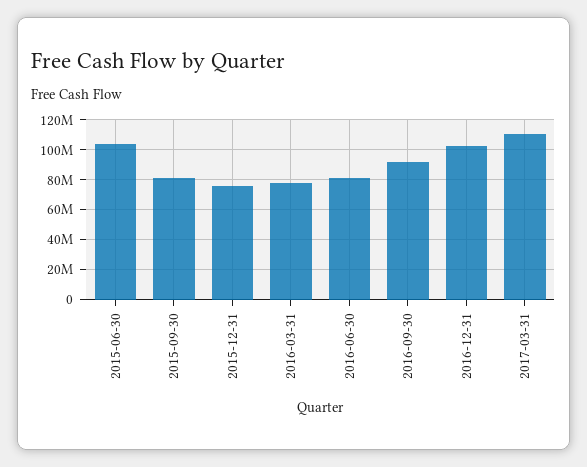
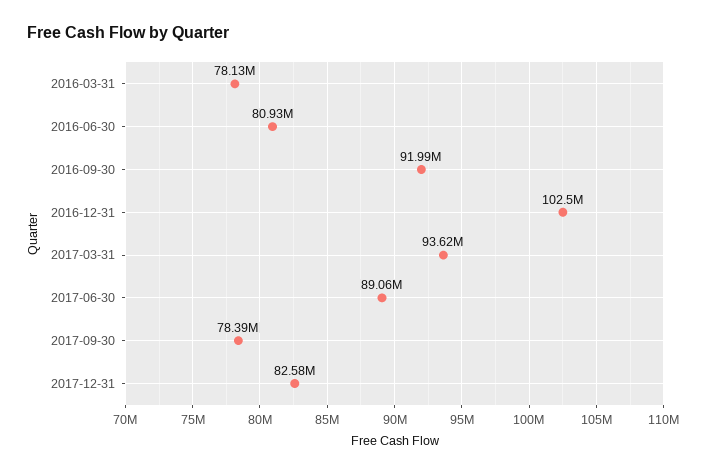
2015-06-30: 105000000 -> none
2015-09-30: 80000000 -> none
2015-12-31: 75000000 -> none
2017-03-31: 110000000 -> 93620000
2017-06-30: none -> 89060000
2017-09-30: none -> 78390000
2017-12-31: none -> 82580000

